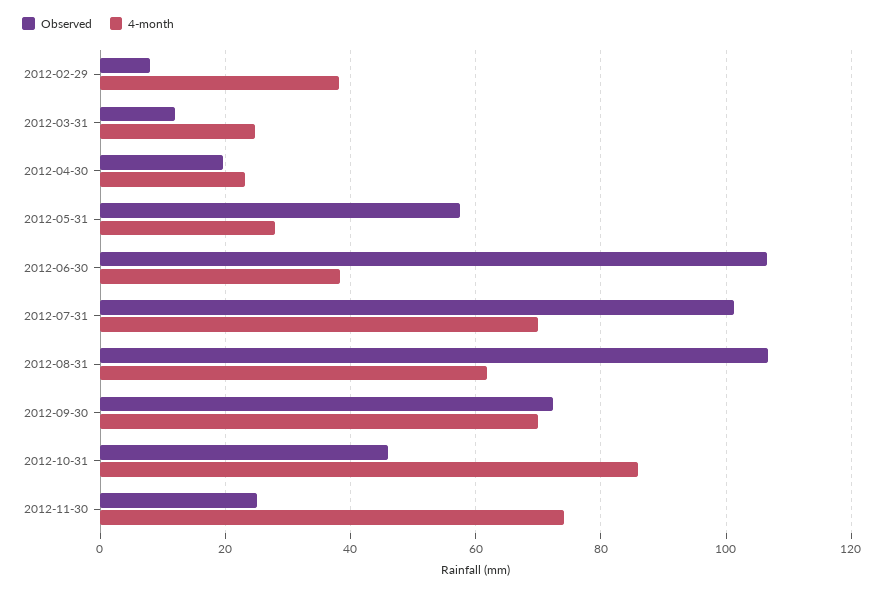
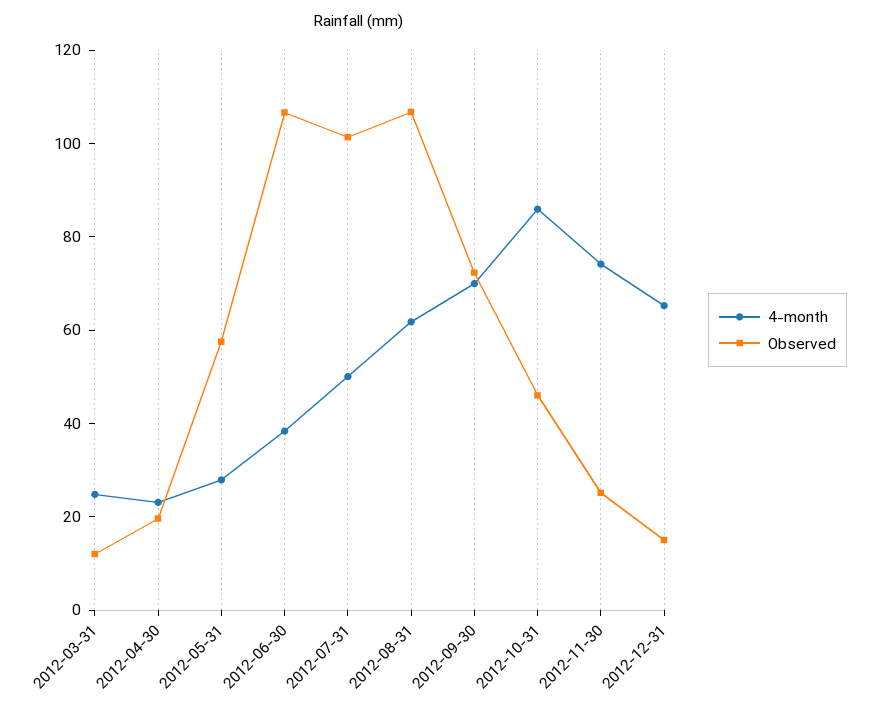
Observed, 2012-02-29: 8 -> none
4-month, 2012-02-29: 38 -> none
4-month, 2012-07-31: 70 -> 50
4-month, 2012-12-31: none -> 65
Observed, 2012-12-31: none -> 15

